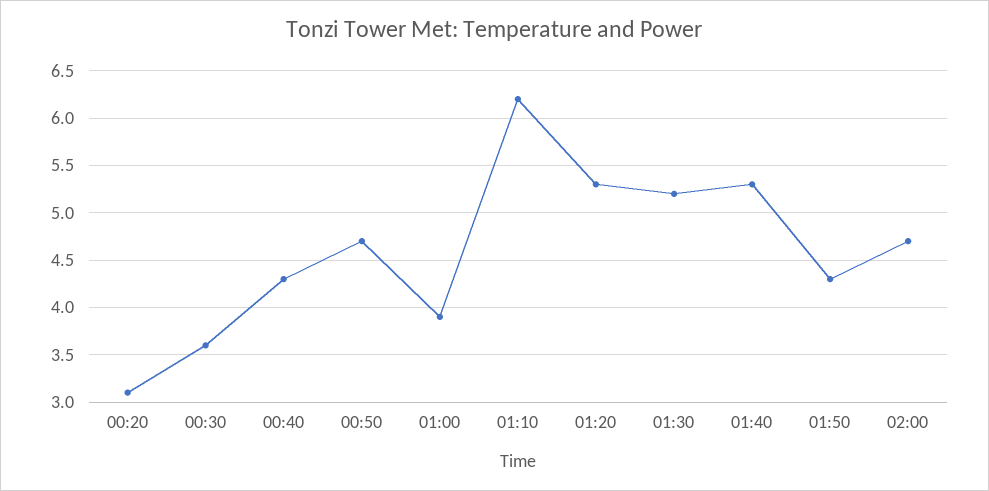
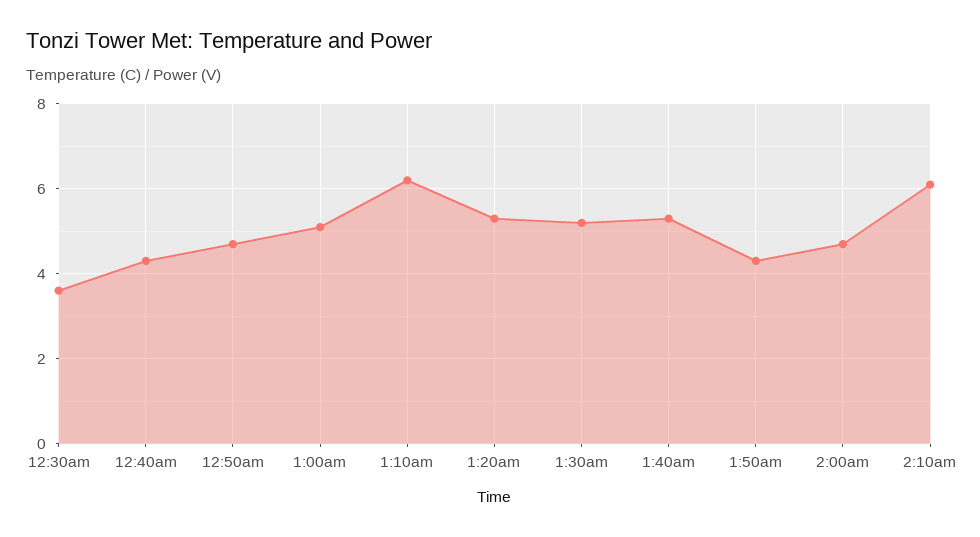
00:20: 3.1 -> none
01:00: 3.9 -> 5
2:10am: none -> 6

